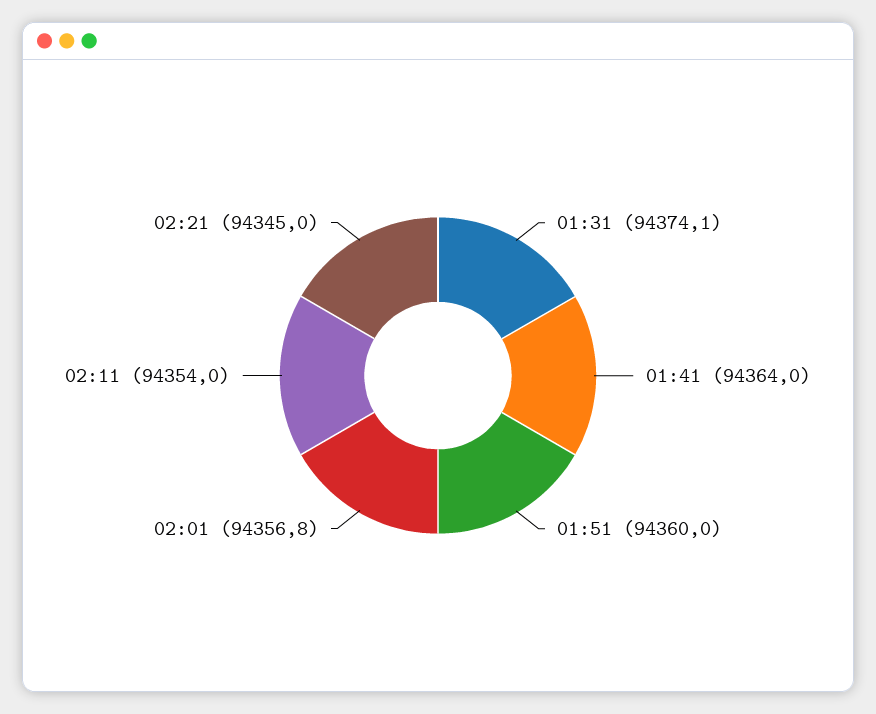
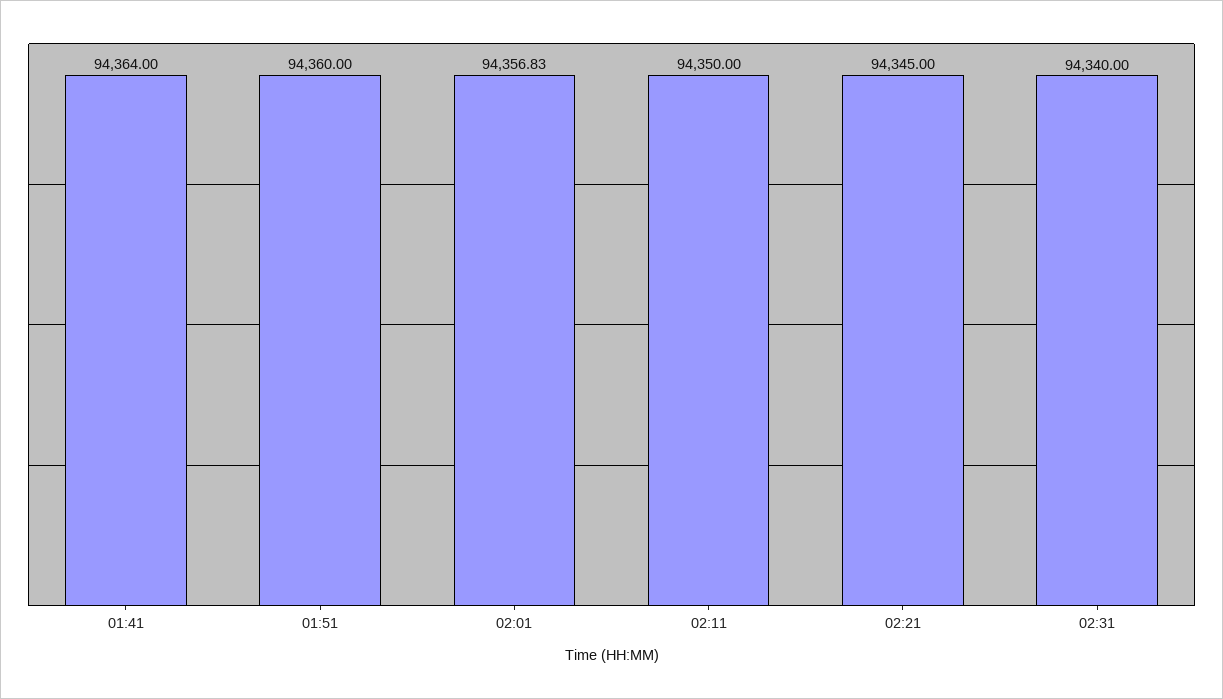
01:31: 94374.1 -> none
02:11: 94354 -> 94350
02:31: none -> 94340

